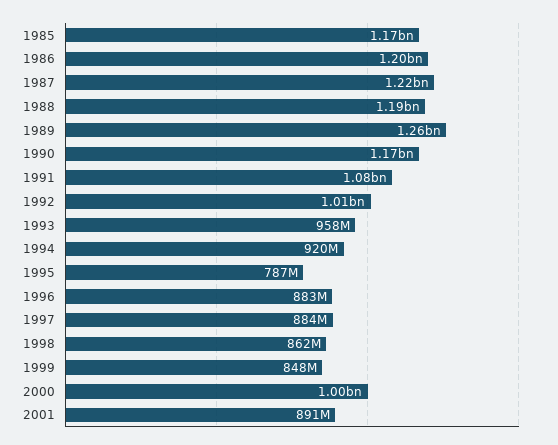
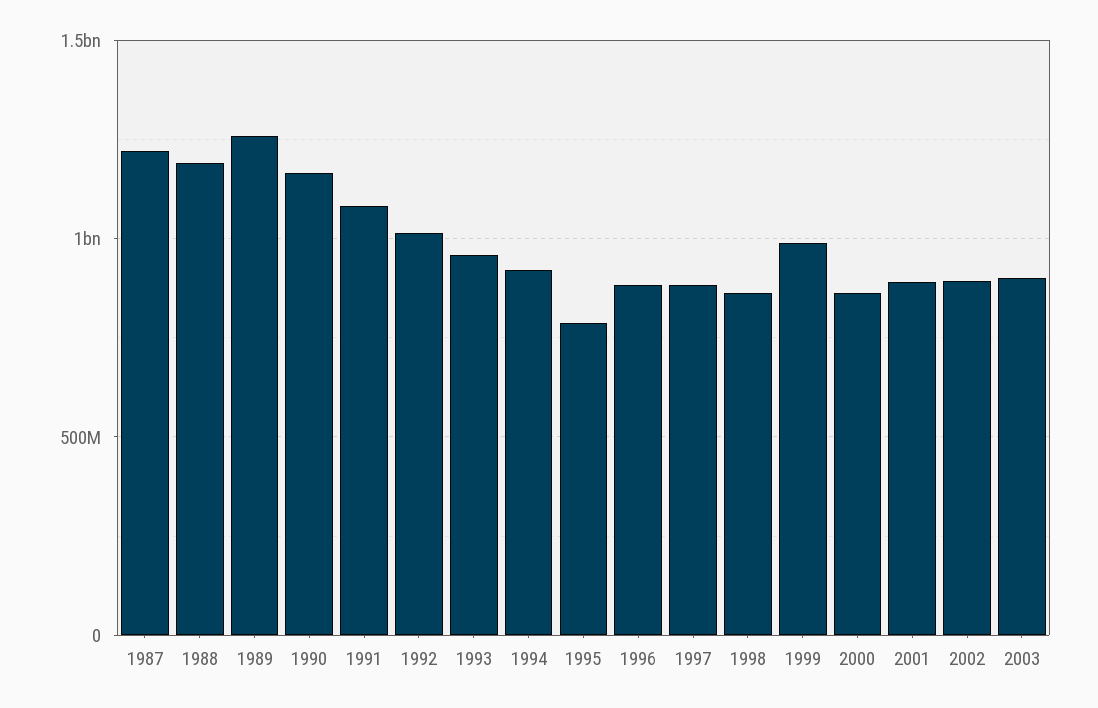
1985: 1170000000 -> none
1986: 1200000000 -> none
1999: 848000000 -> 1000000000
2000: 1000000000 -> 850000000
2002: none -> 900000000
2003: none -> 900000000

